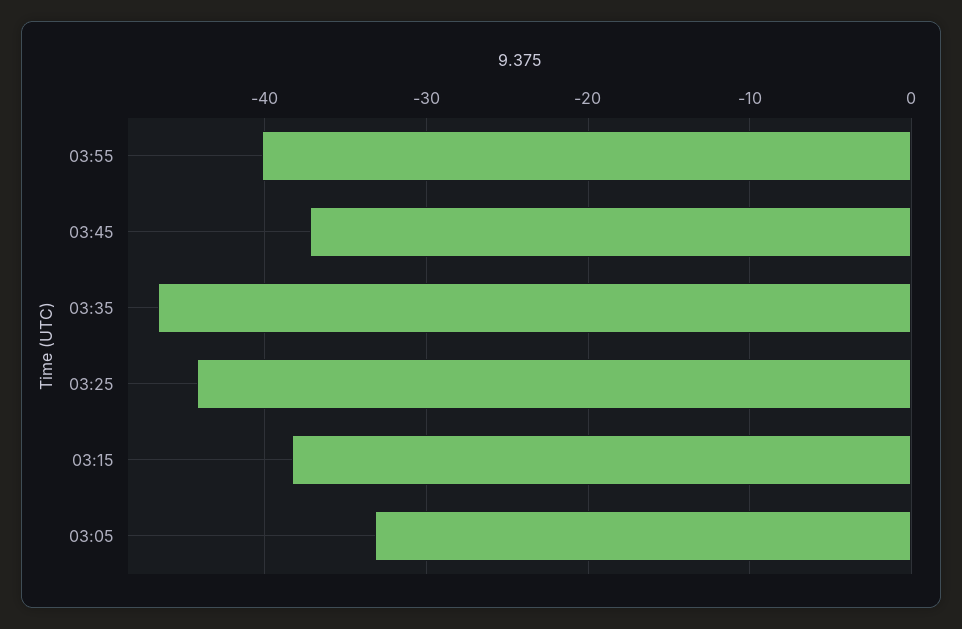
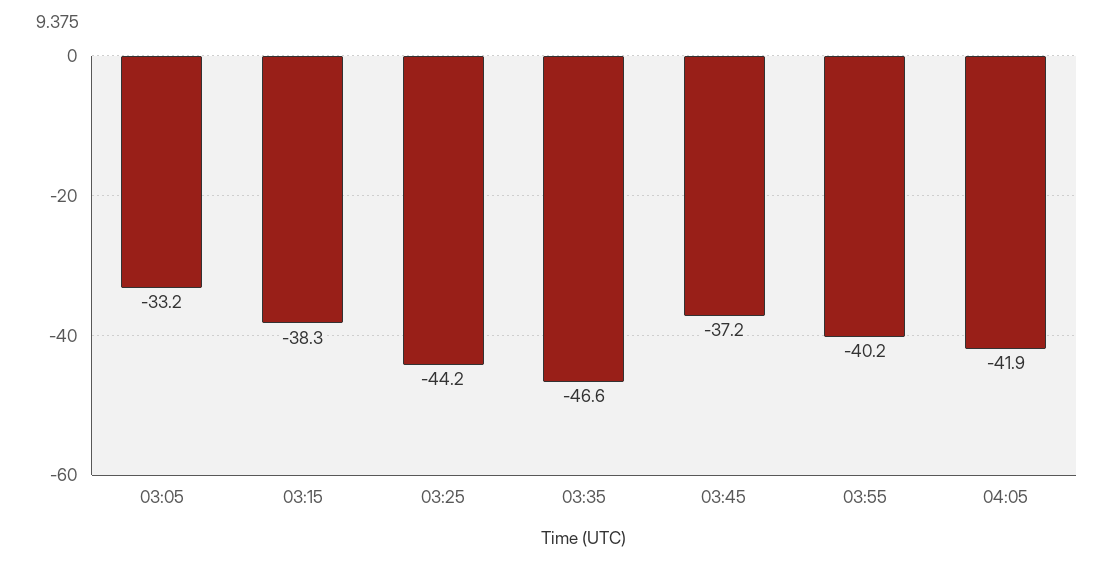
04:05: none -> -41.9

